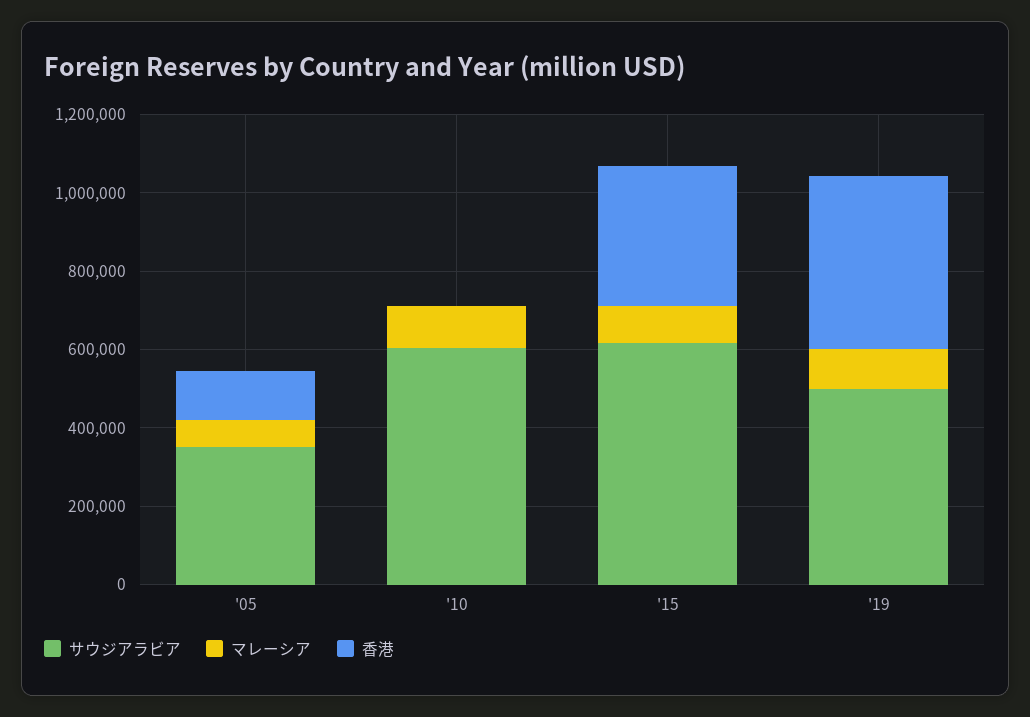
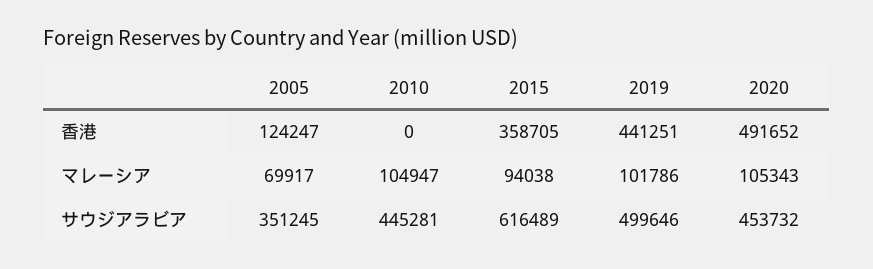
サウジアラビア, '10: 600000 -> 445281
香港, 2020: none -> 491652
マレーシア, 2020: none -> 105343
サウジアラビア, 2020: none -> 453732

